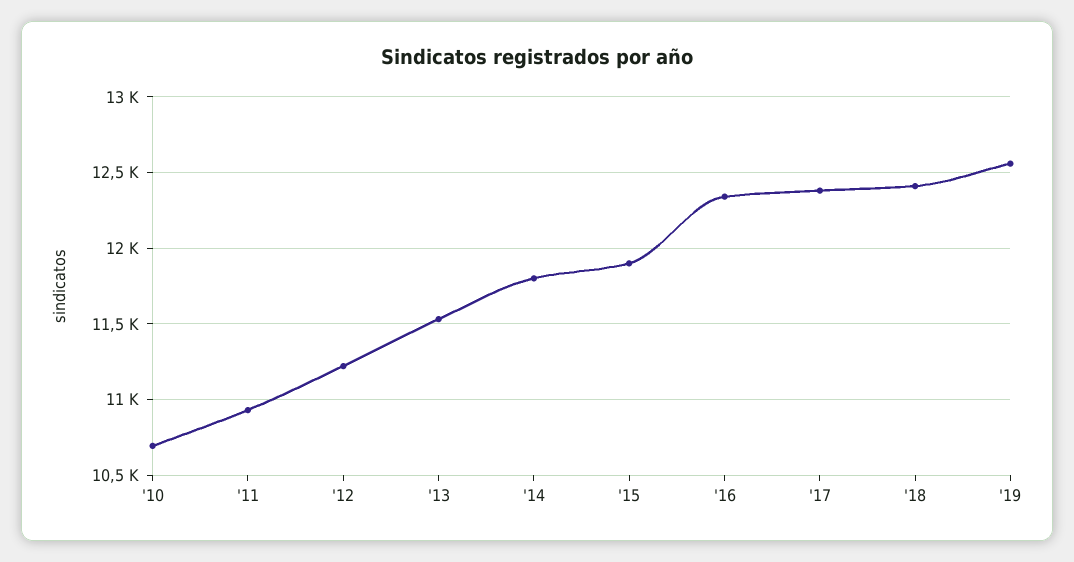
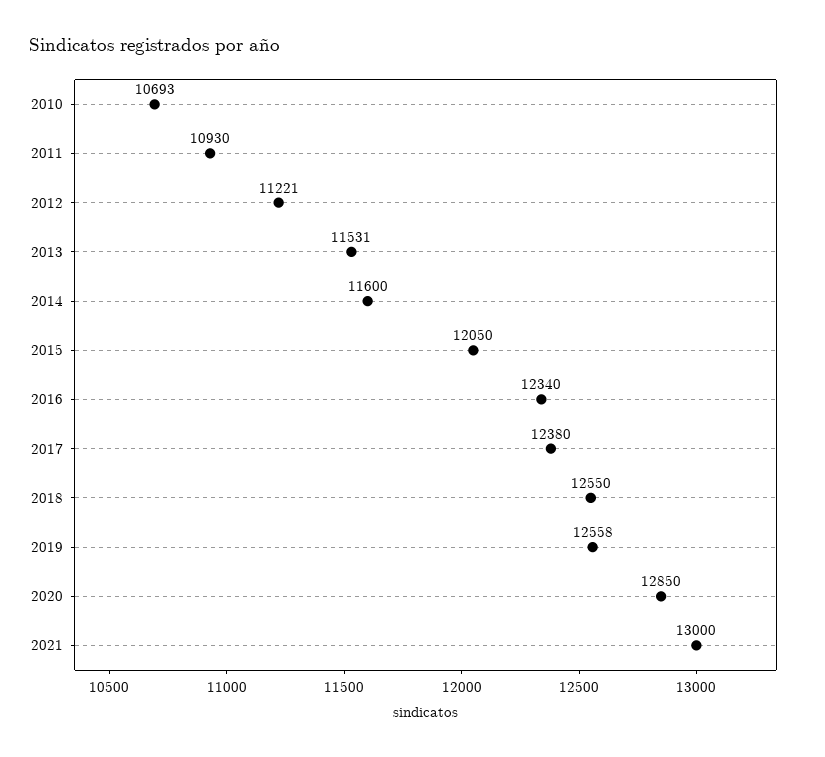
'14: 11800 -> 11600
'15: 11900 -> 12050
'18: 12400 -> 12550
2020: none -> 12850
2021: none -> 13000

